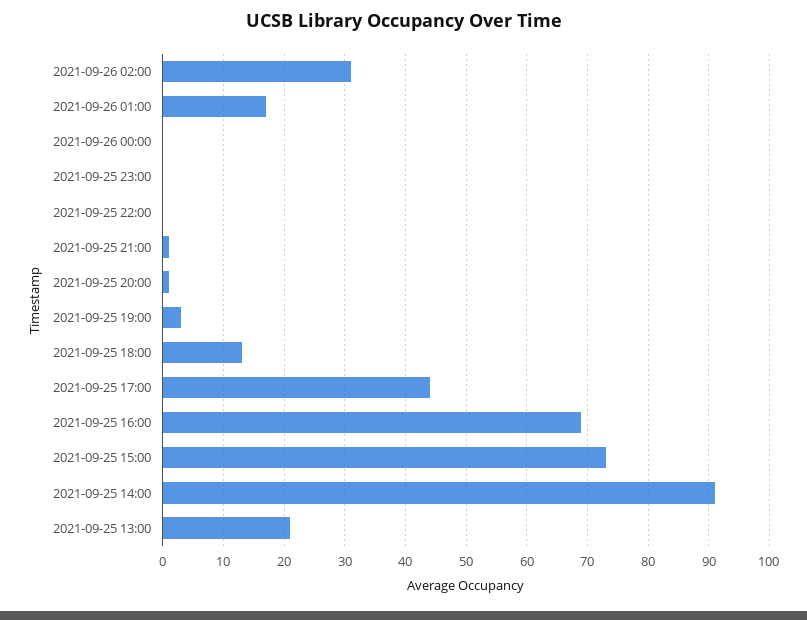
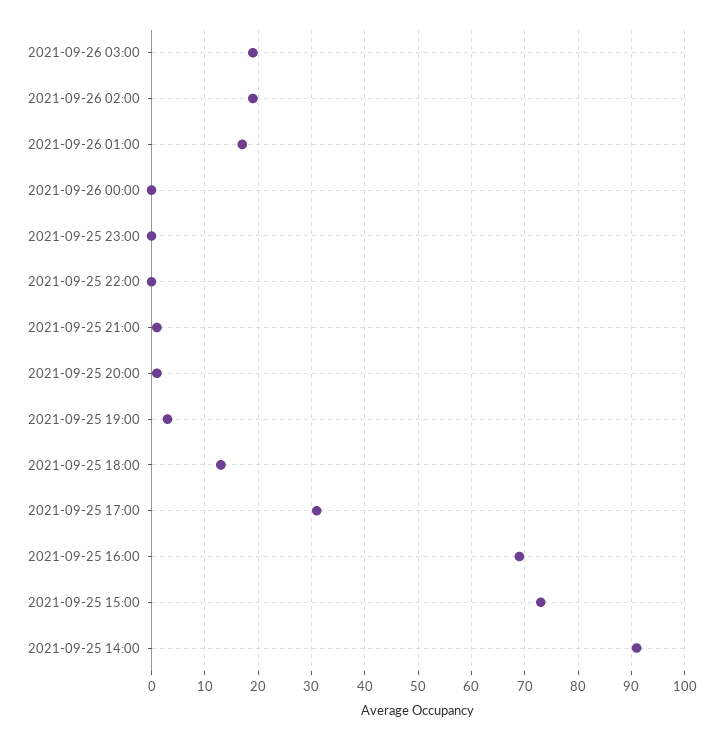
2021-09-26 02:00: 31 -> 20
2021-09-25 17:00: 44 -> 30
2021-09-25 13:00: 21 -> none
2021-09-26 03:00: none -> 20

